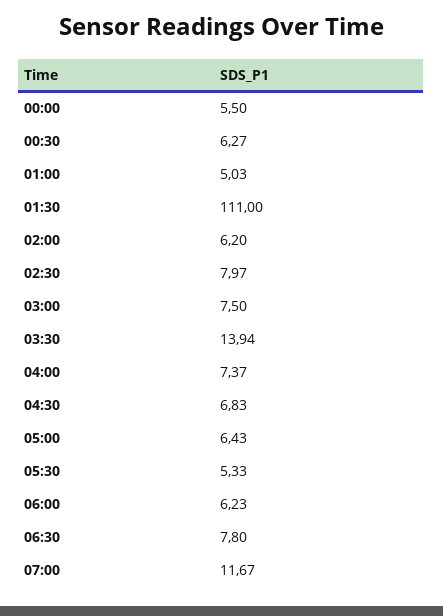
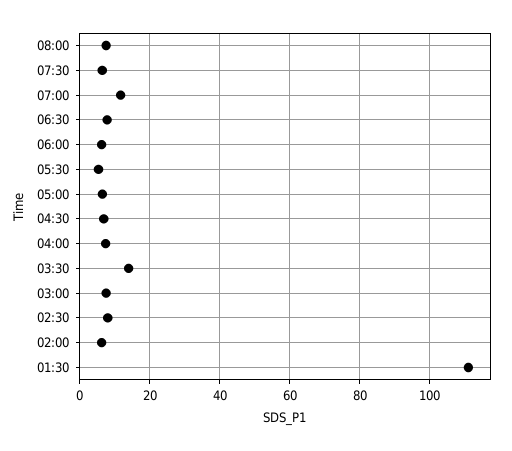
00:00: 5.5 -> none
00:30: 6.27 -> none
01:00: 5.03 -> none
08:00: none -> 8
07:30: none -> 6

